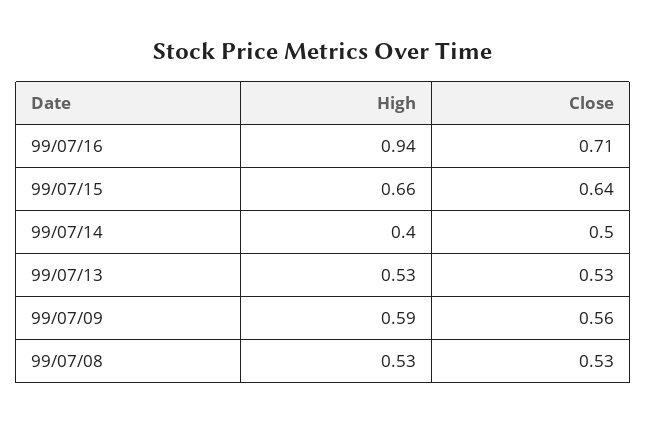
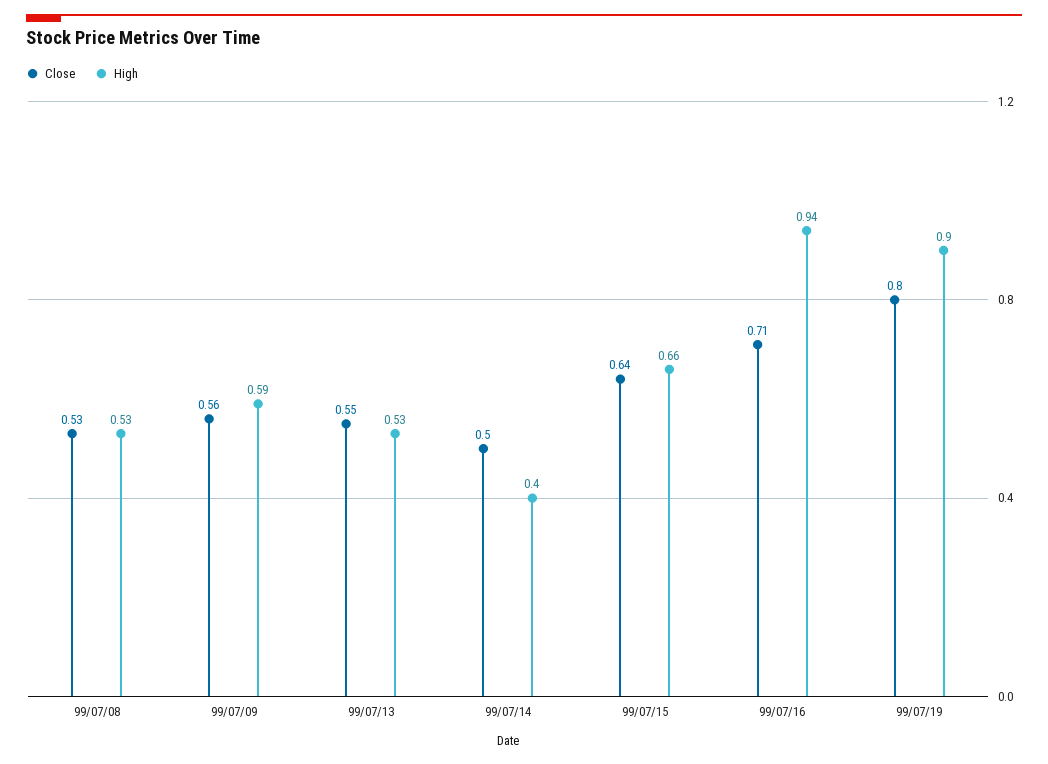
Close, 99/07/13: 0.53 -> 0.55
Close, 99/07/19: none -> 0.8
High, 99/07/19: none -> 0.9

